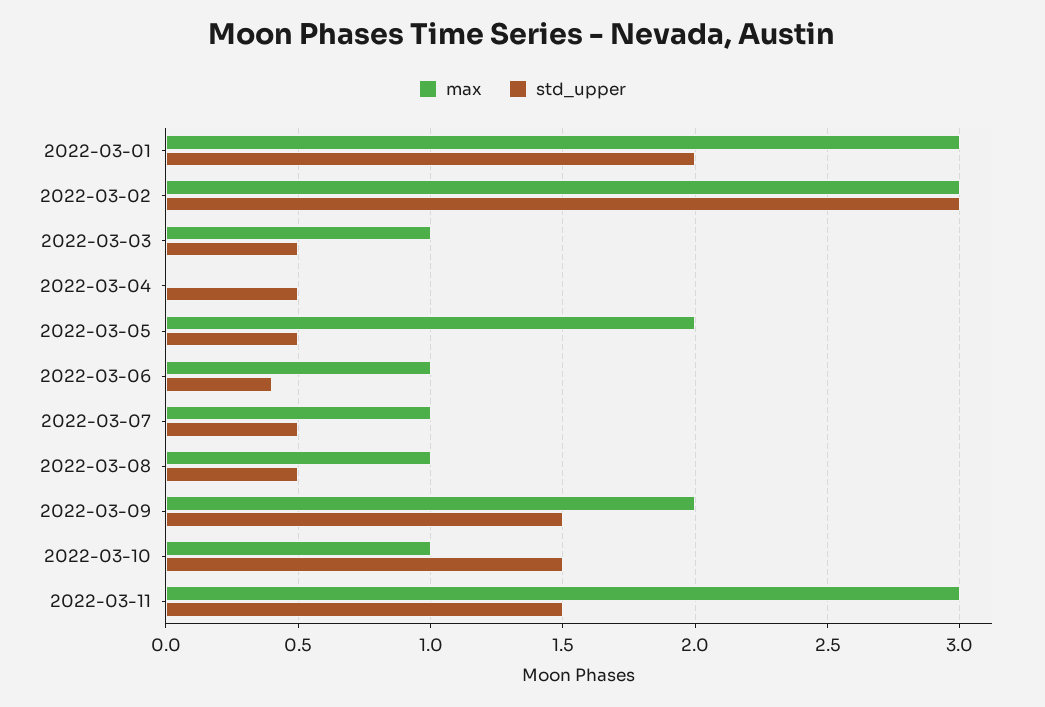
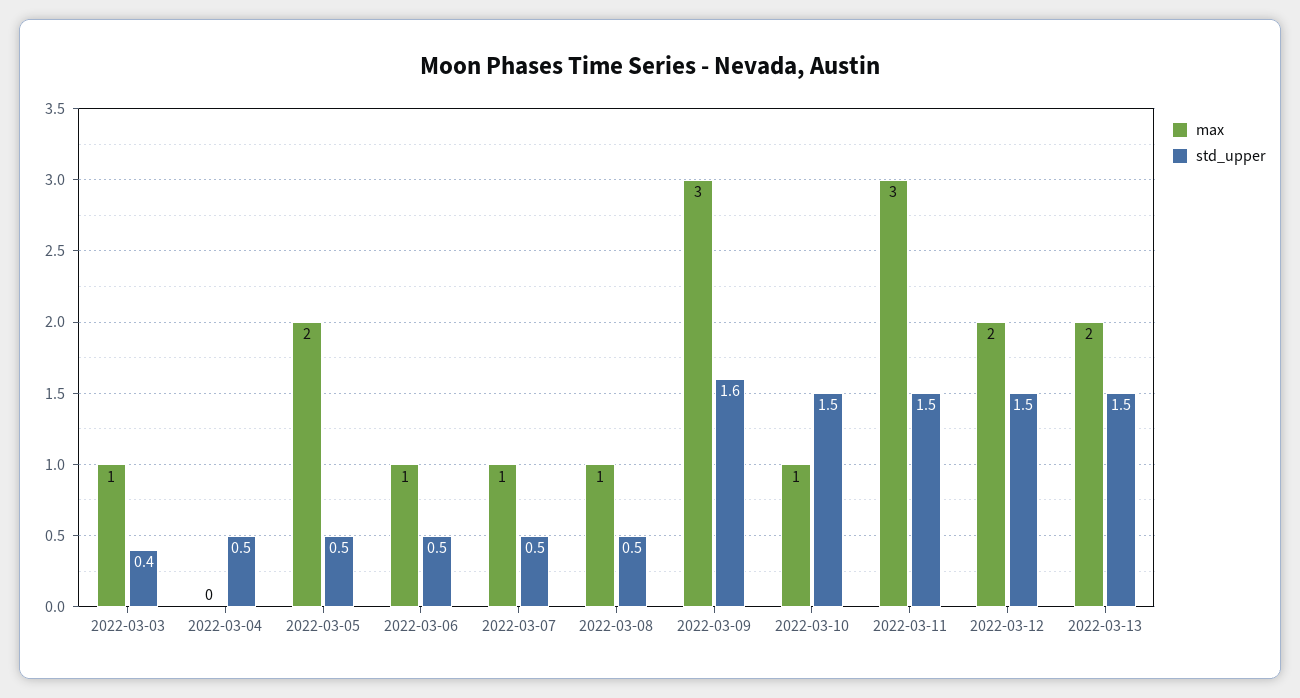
max, 2022-03-01: 3 -> none
std_upper, 2022-03-01: 2 -> none
max, 2022-03-02: 3 -> none
std_upper, 2022-03-02: 3 -> none
std_upper, 2022-03-03: 0.5 -> 0.4
std_upper, 2022-03-06: 0.4 -> 0.5
max, 2022-03-09: 2 -> 3
std_upper, 2022-03-09: 1.5 -> 1.6
max, 2022-03-12: none -> 2
std_upper, 2022-03-12: none -> 1.5
max, 2022-03-13: none -> 2
std_upper, 2022-03-13: none -> 1.5

